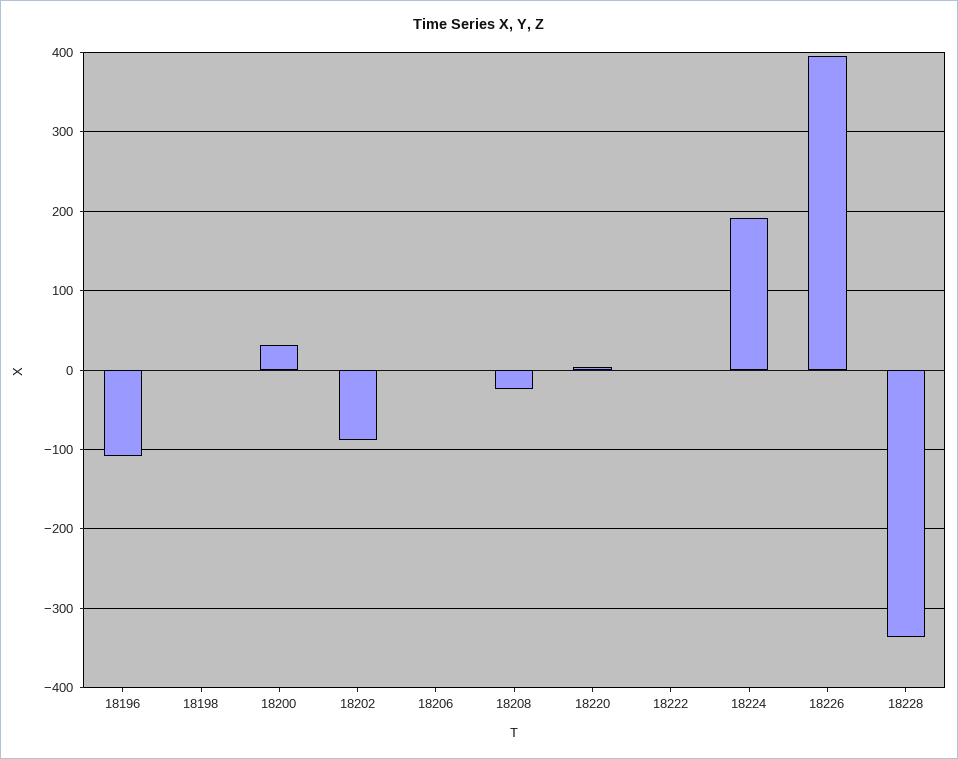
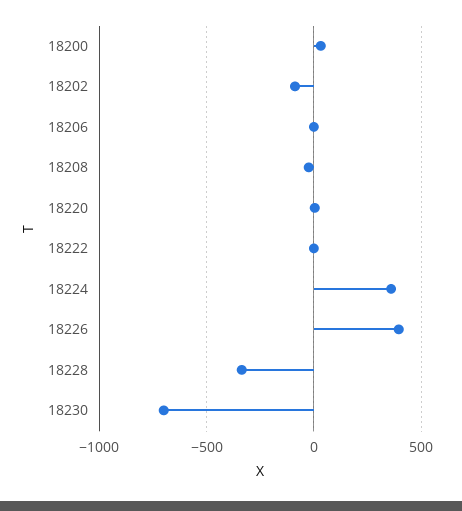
18196: -110 -> none
18198: 0 -> none
18224: 190 -> 350
18230: none -> -700

